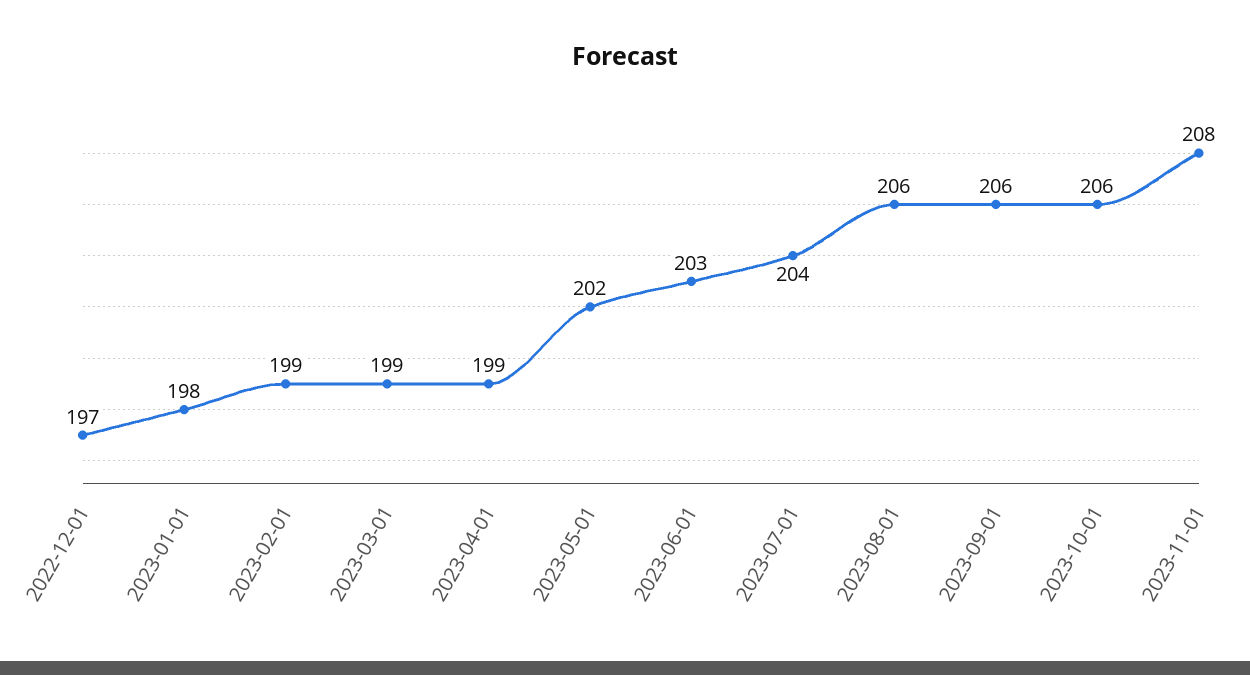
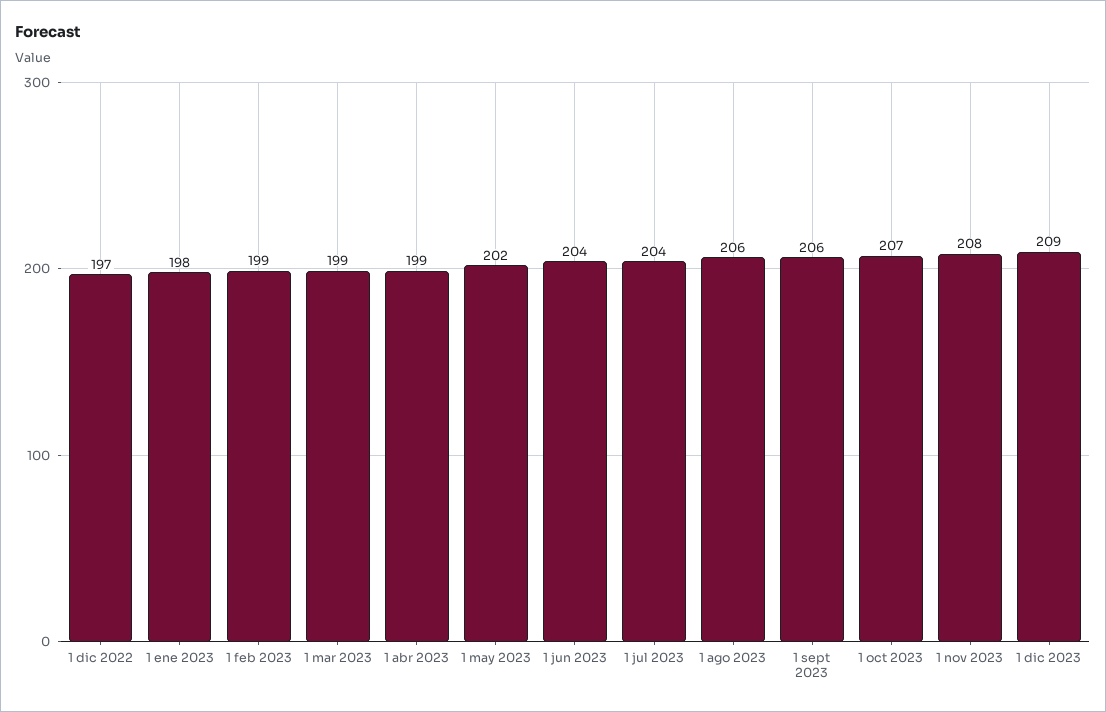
2023-06-01: 203 -> 204
2023-10-01: 206 -> 207
1 dic 2023: none -> 209

